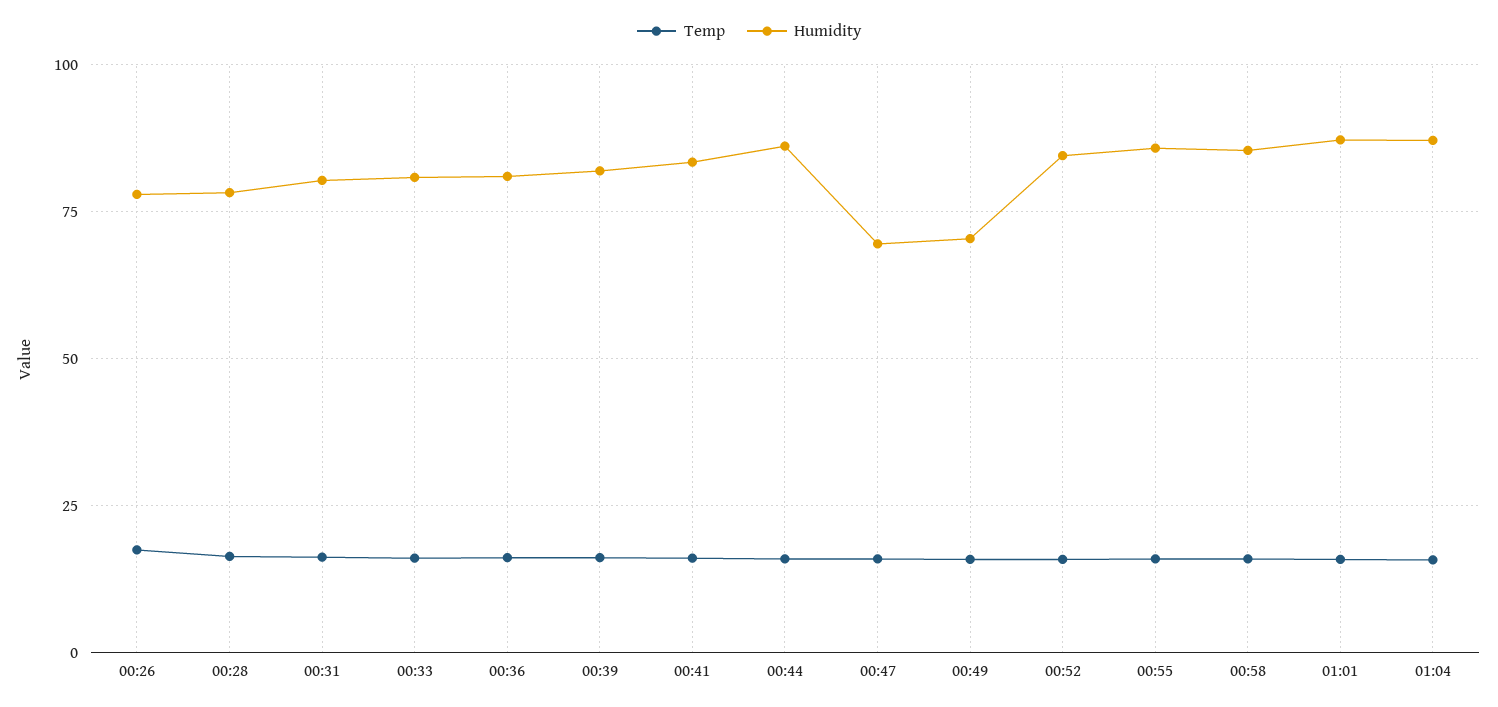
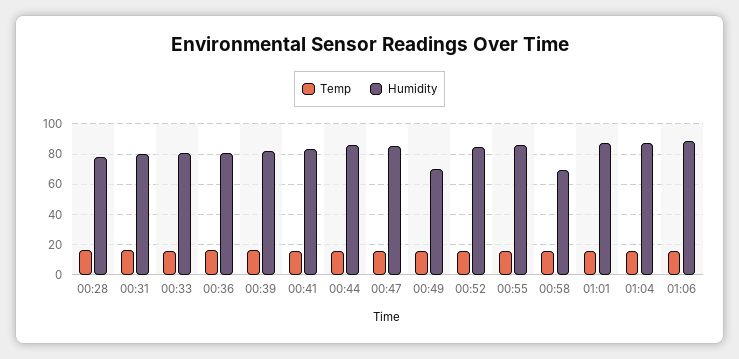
Temp, 00:26: 17.5 -> none
Humidity, 00:26: 77.5 -> none
Humidity, 00:47: 70 -> 85
Humidity, 00:58: 85 -> 70
Temp, 01:06: none -> 15
Humidity, 01:06: none -> 90

